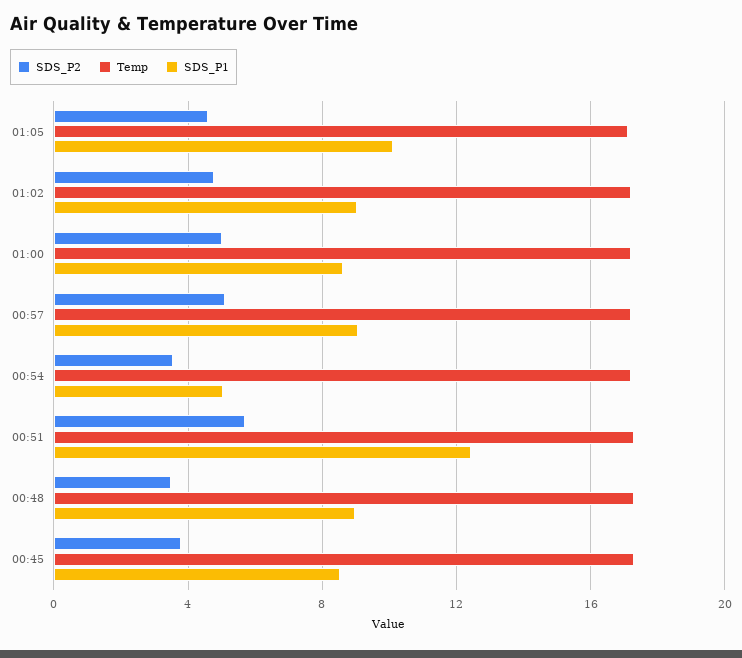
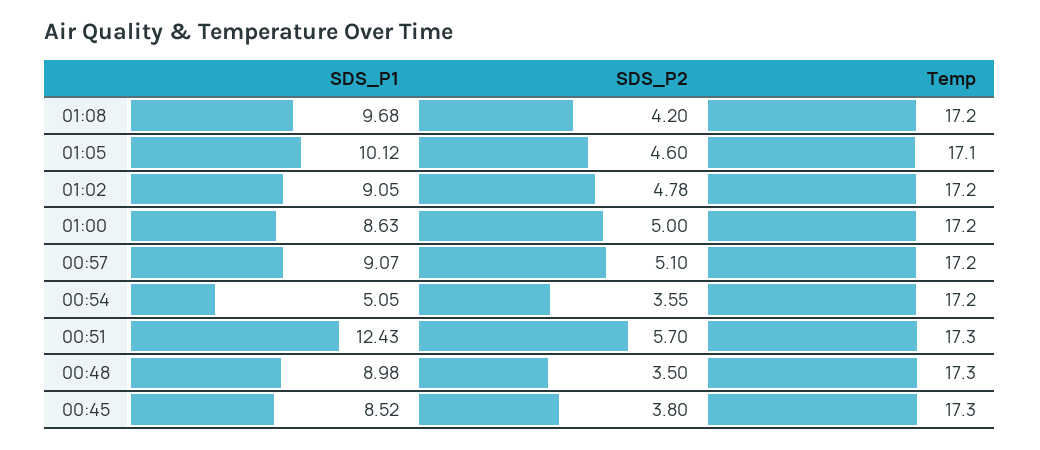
SDS_P1, 01:08: none -> 9.68
SDS_P2, 01:08: none -> 4.2
Temp, 01:08: none -> 17.2

